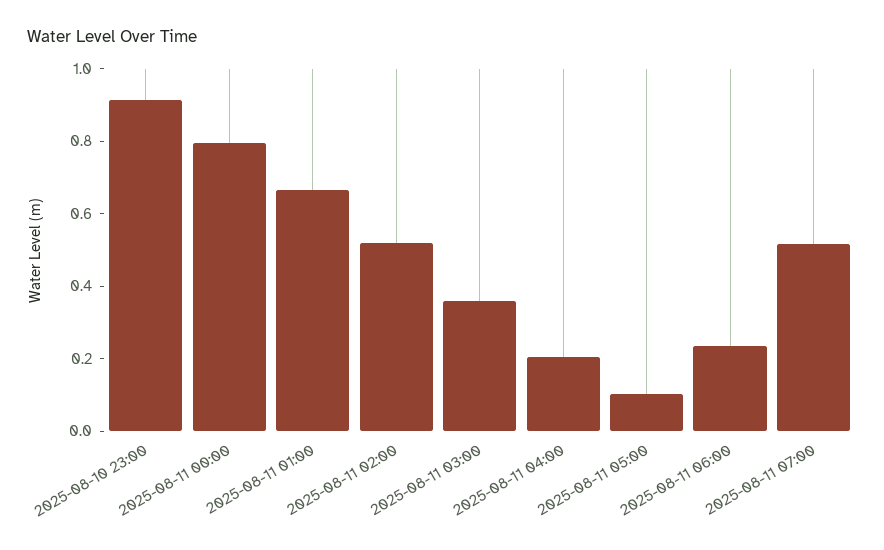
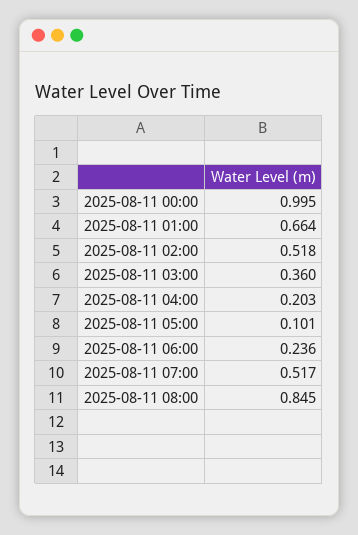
2025-08-10 23:00: 0.9 -> none
2025-08-11 00:00: 0.8 -> 0.995
2025-08-11 08:00: none -> 0.845

